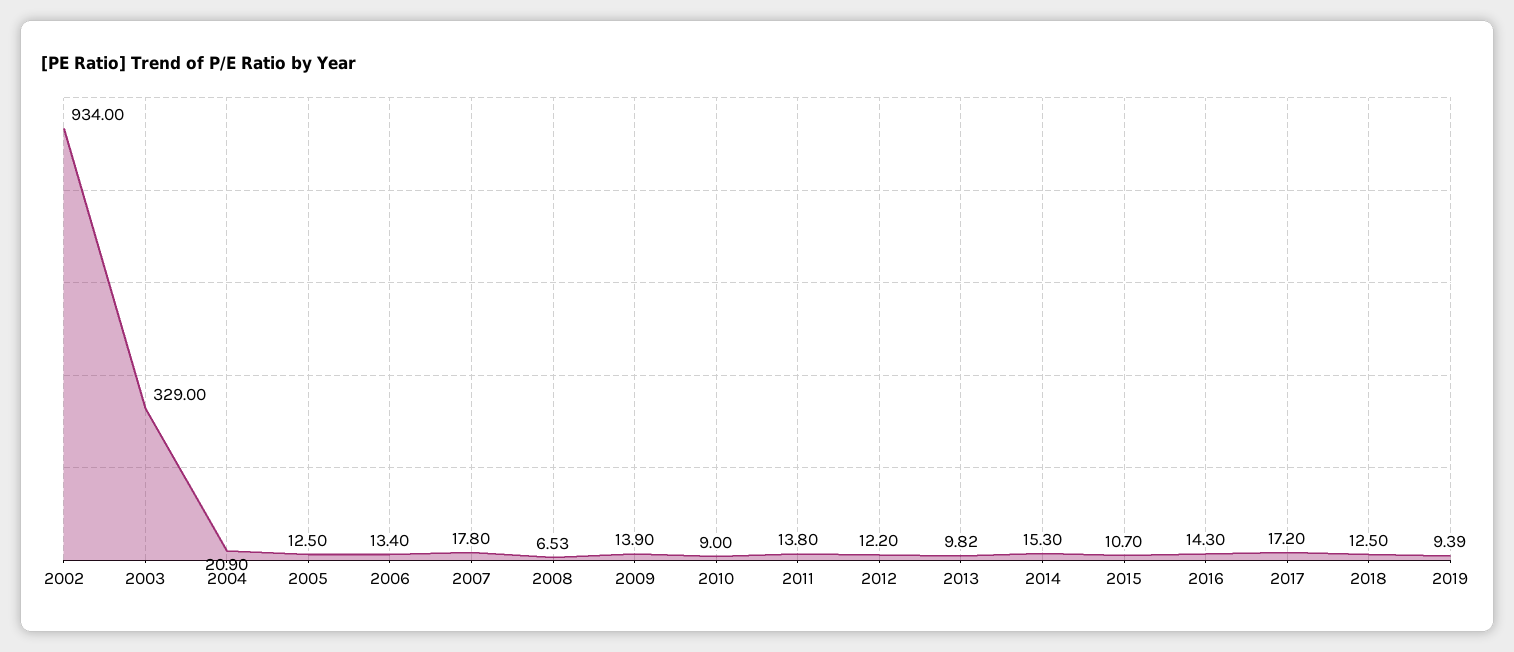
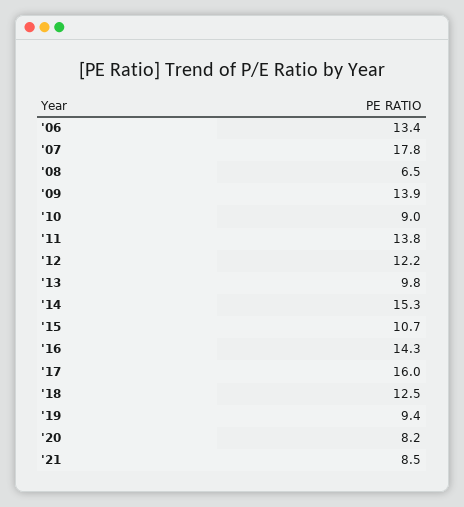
2002: 934 -> none
2003: 329 -> none
2004: 20.9 -> none
2005: 12.5 -> none
2017: 17.2 -> 16
'20: none -> 8.2
'21: none -> 8.5

